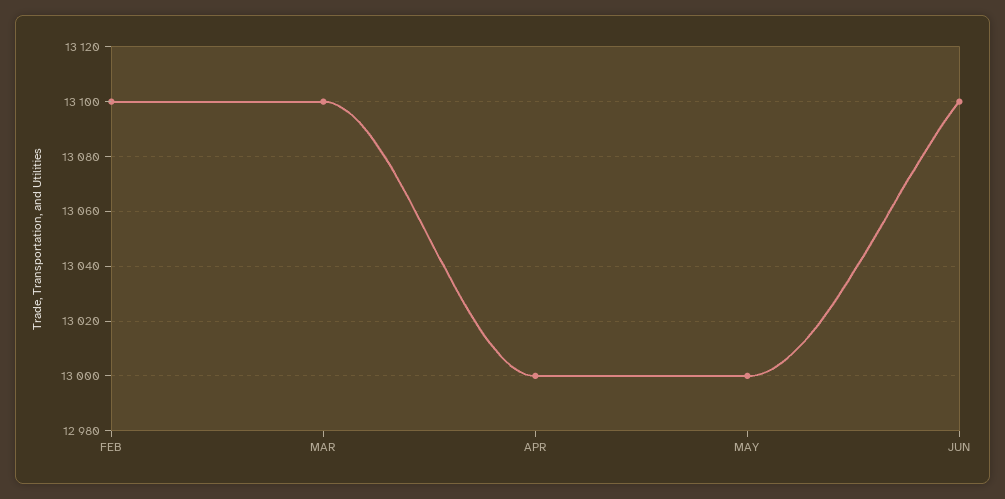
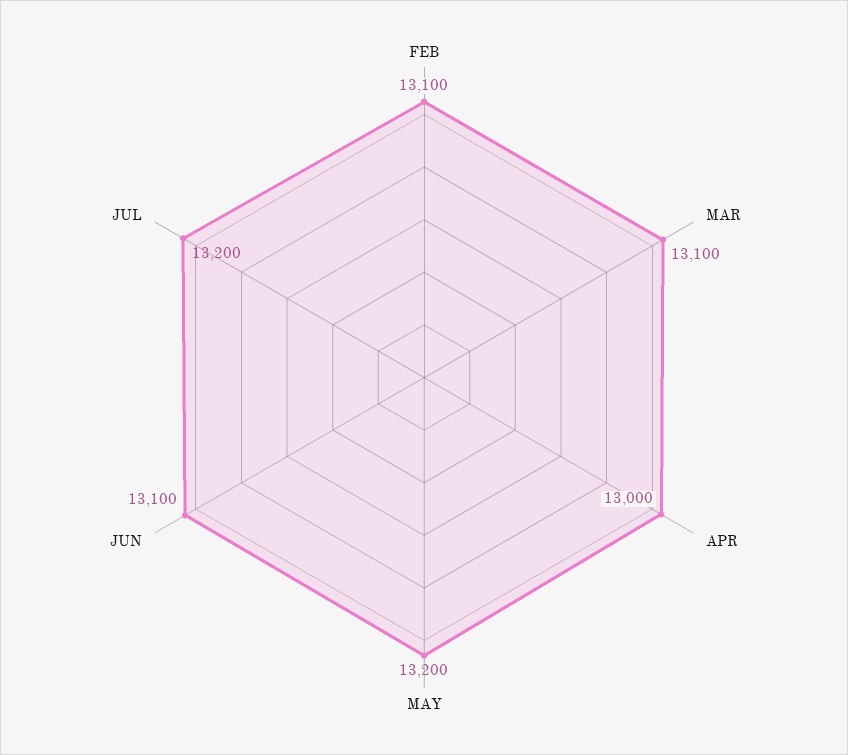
MAY: 13000 -> 13200
JUL: none -> 13200

